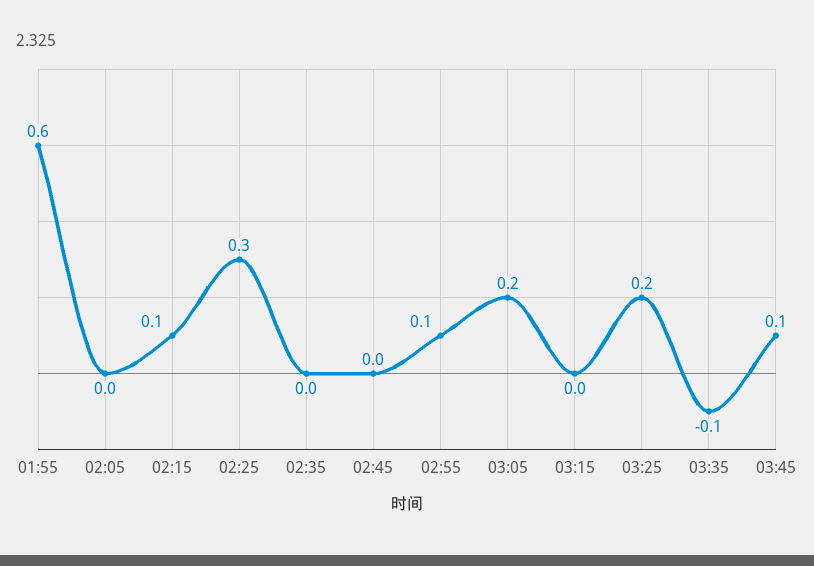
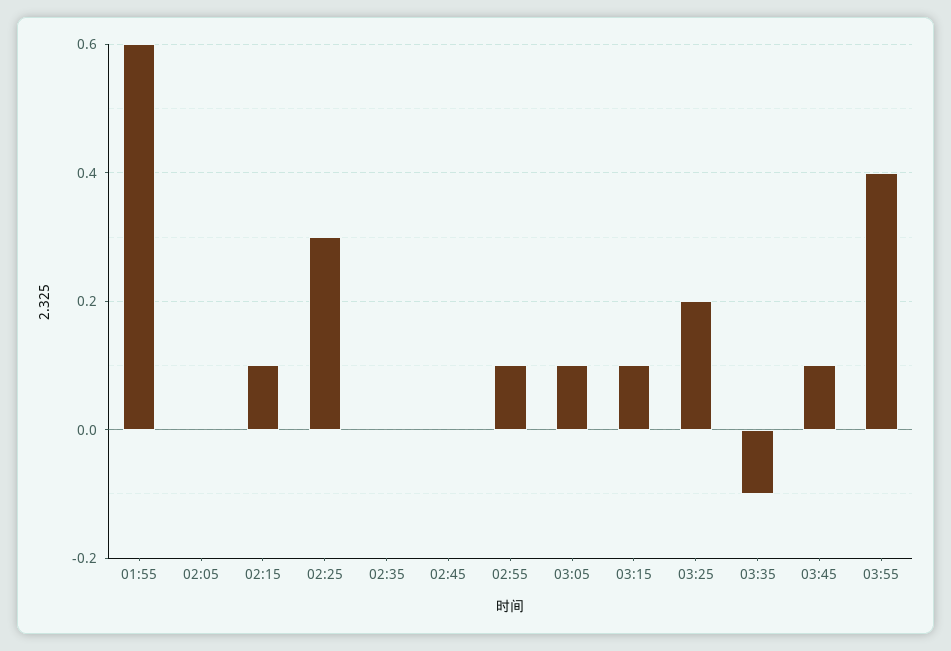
03:05: 0.2 -> 0.1
03:15: 0 -> 0.1
03:55: none -> 0.4

